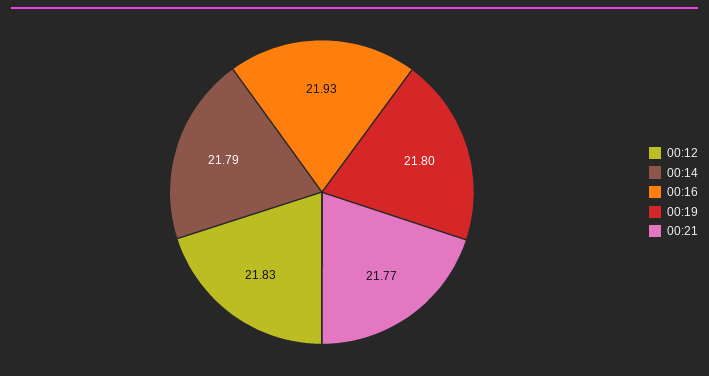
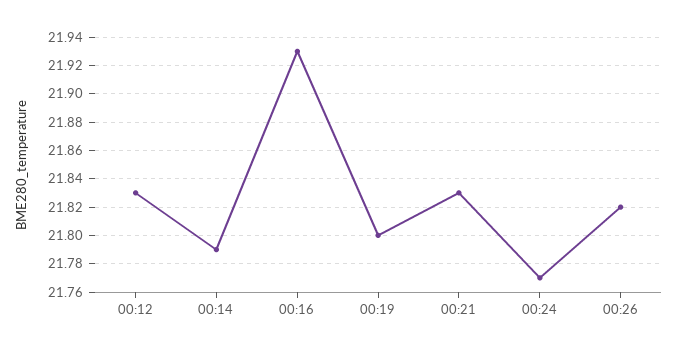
00:21: 21.77 -> 21.83
00:24: none -> 21.77
00:26: none -> 21.82

